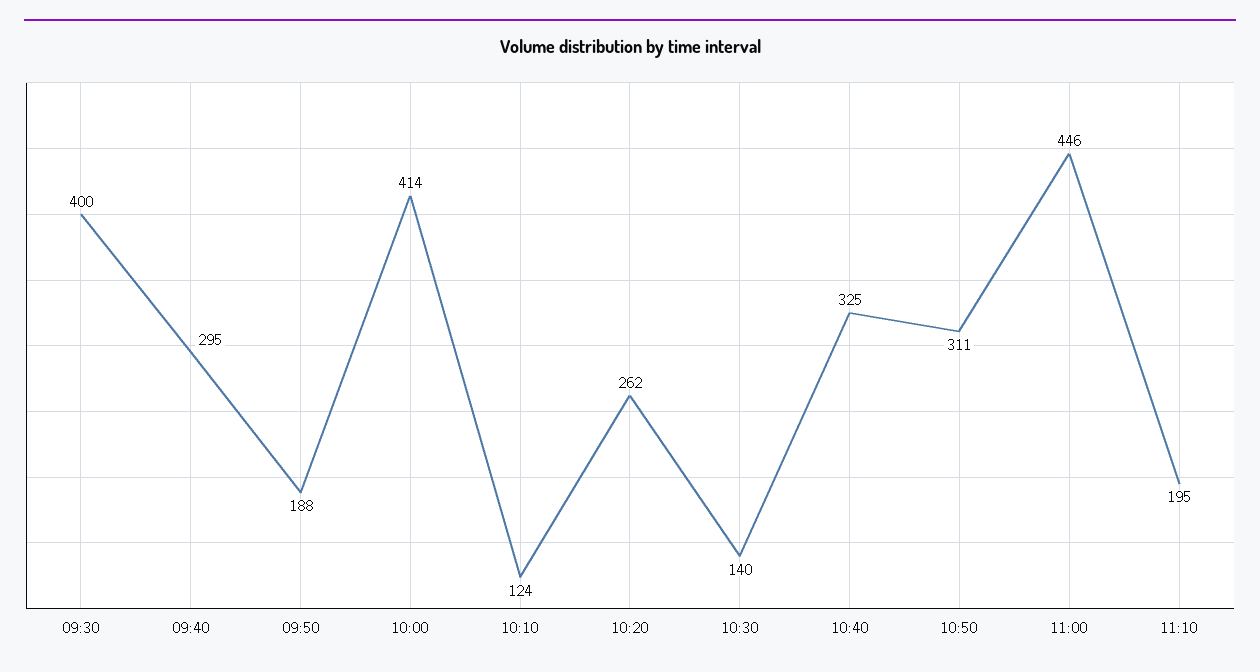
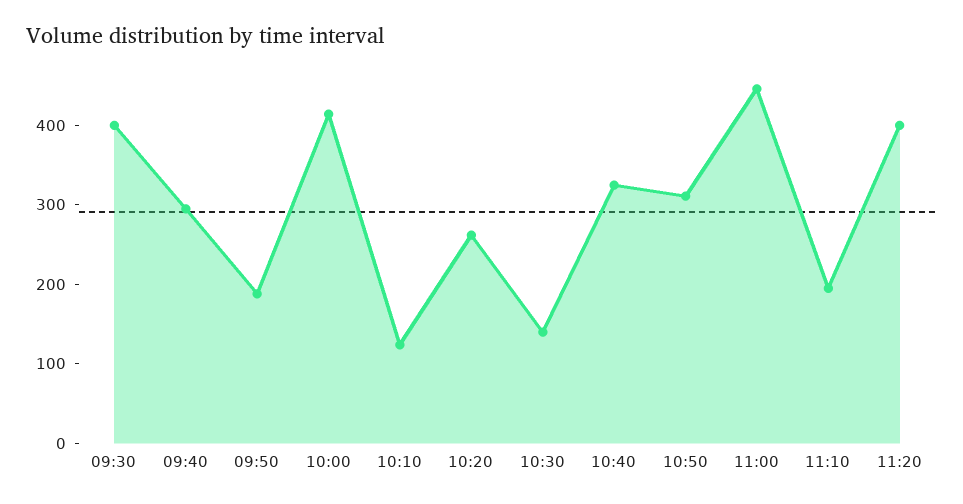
11:20: none -> 400

